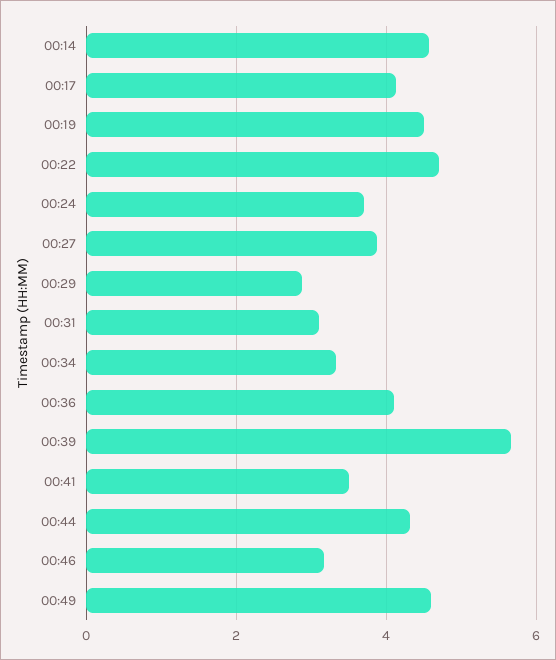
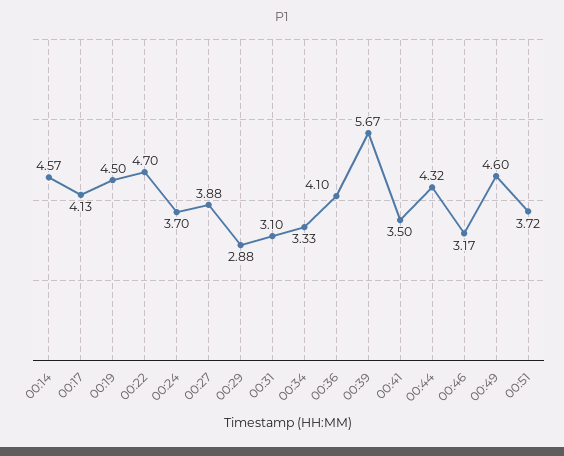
00:51: none -> 3.72

